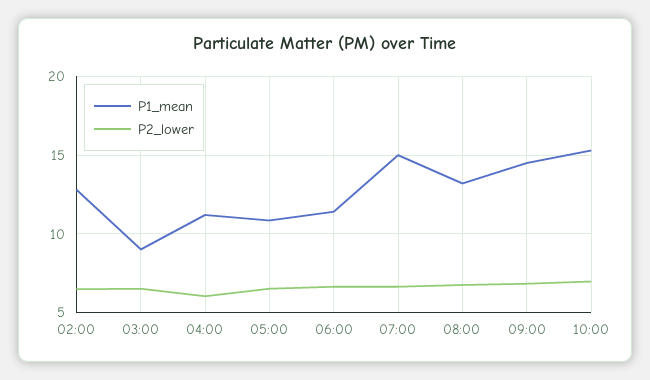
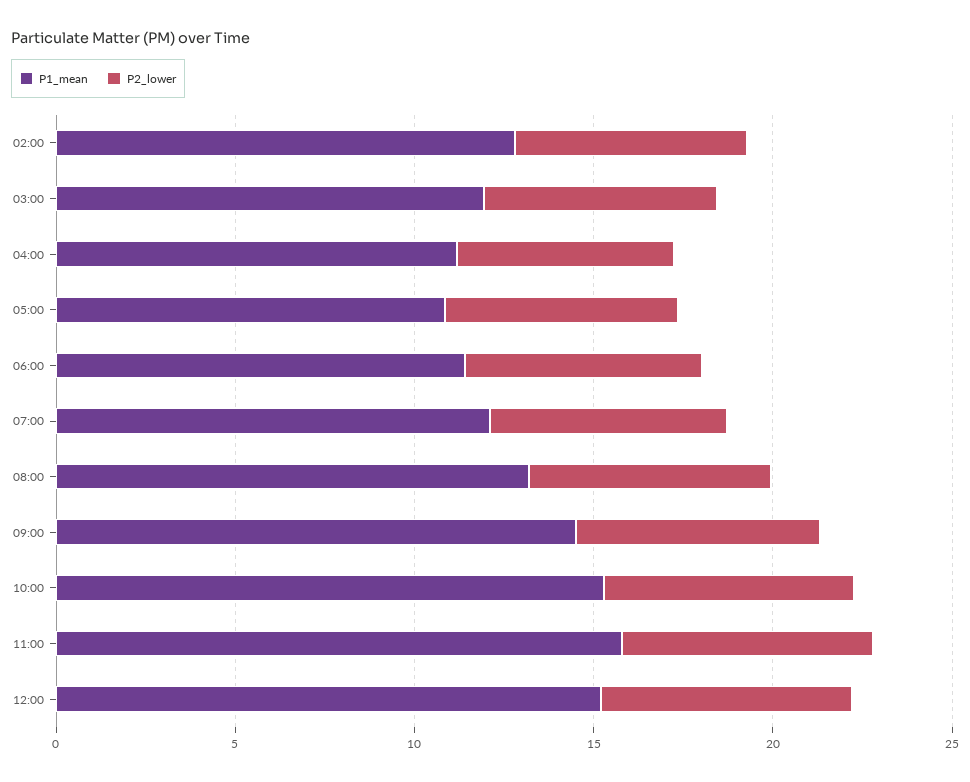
P1_mean, 03:00: 9 -> 12
P1_mean, 07:00: 15 -> 12
P1_mean, 11:00: none -> 16
P2_lower, 11:00: none -> 7
P1_mean, 12:00: none -> 15
P2_lower, 12:00: none -> 7

